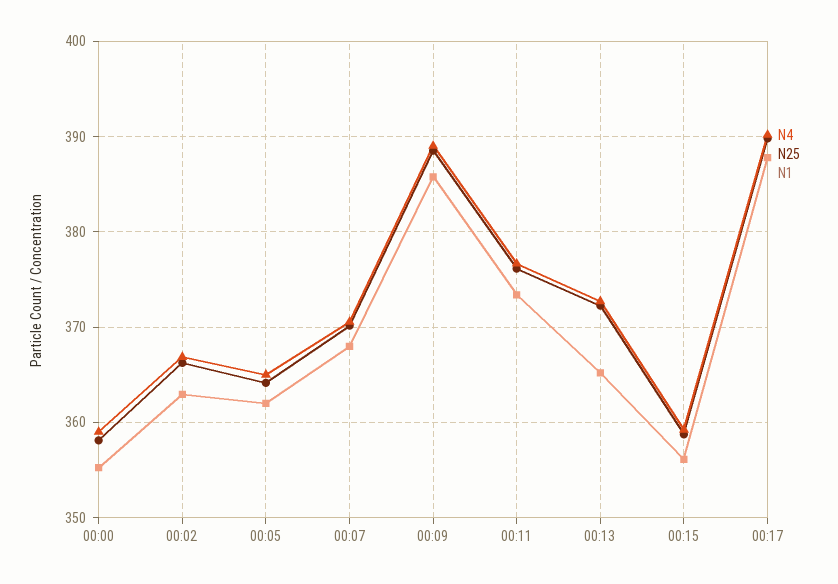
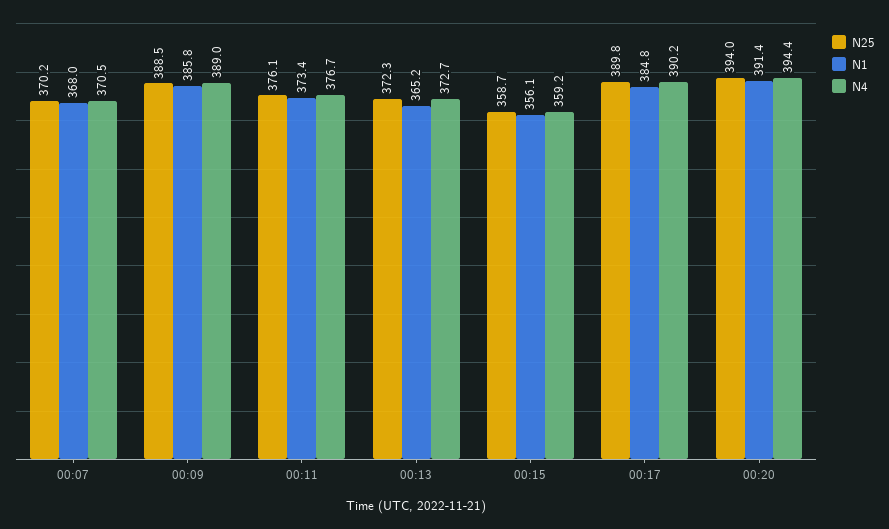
N4, 00:00: 359 -> none
N25, 00:00: 358 -> none
N1, 00:00: 355 -> none
N4, 00:02: 367 -> none
N25, 00:02: 366 -> none
N1, 00:02: 363 -> none
N4, 00:05: 365 -> none
N25, 00:05: 364 -> none
N1, 00:05: 362 -> none
N1, 00:17: 388 -> 384.8
N25, 00:20: none -> 394
N1, 00:20: none -> 391.4
N4, 00:20: none -> 394.4

